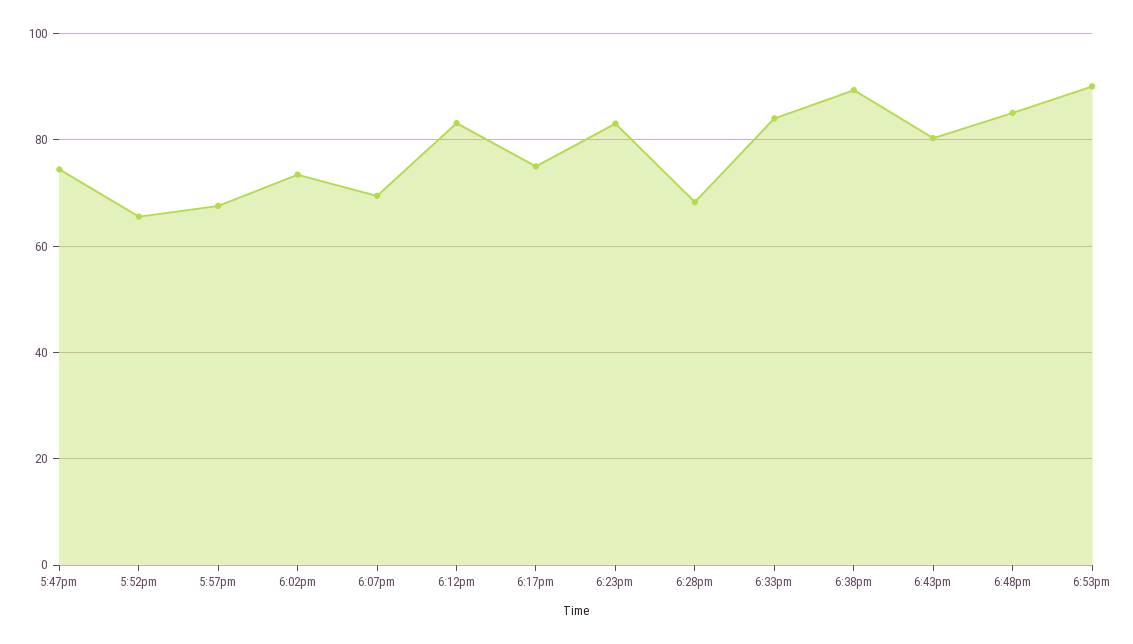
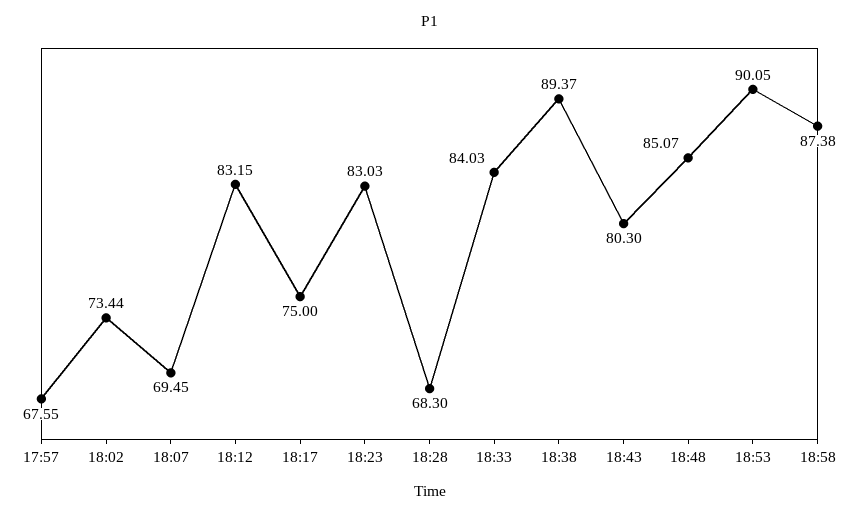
5:47pm: 74 -> none
5:52pm: 66 -> none
18:58: none -> 87.38

